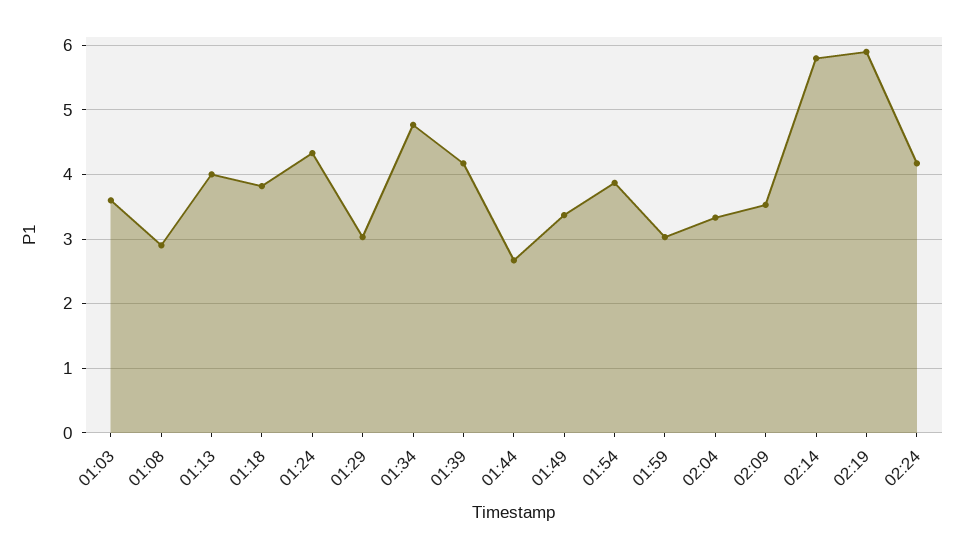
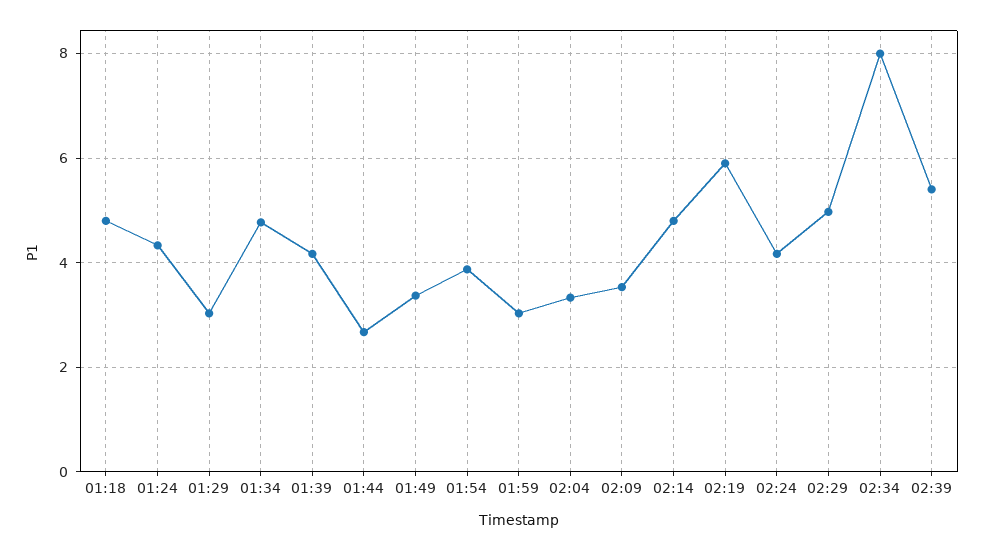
01:03: 3.6 -> none
01:08: 2.9 -> none
01:13: 4 -> none
01:18: 3.8 -> 4.8
02:14: 5.8 -> 4.8
02:29: none -> 5
02:34: none -> 8
02:39: none -> 5.4

